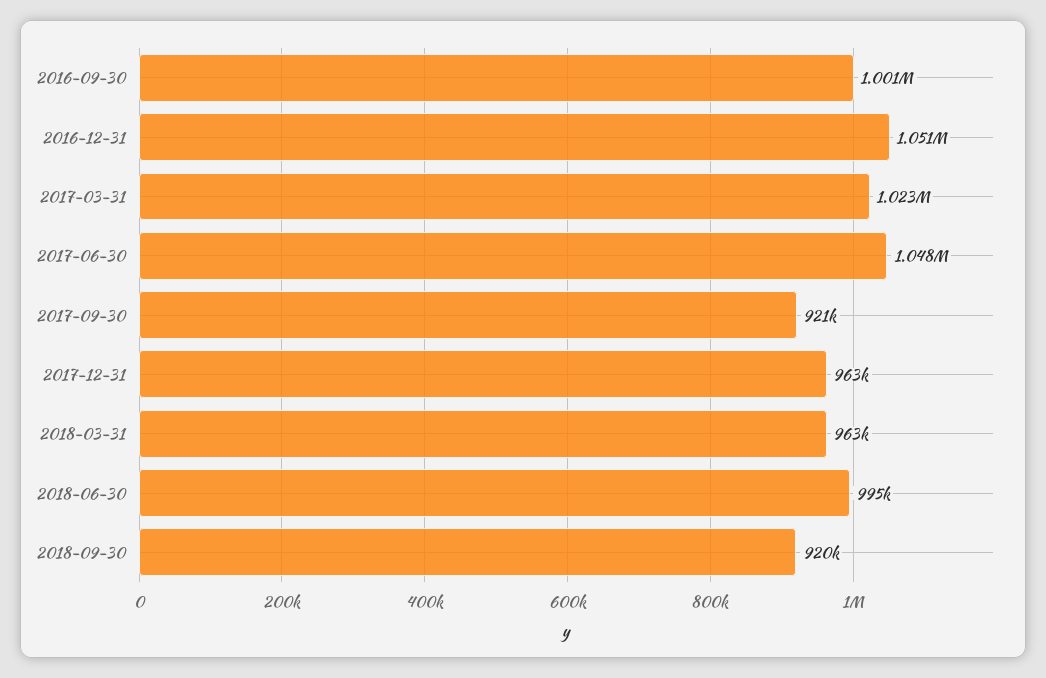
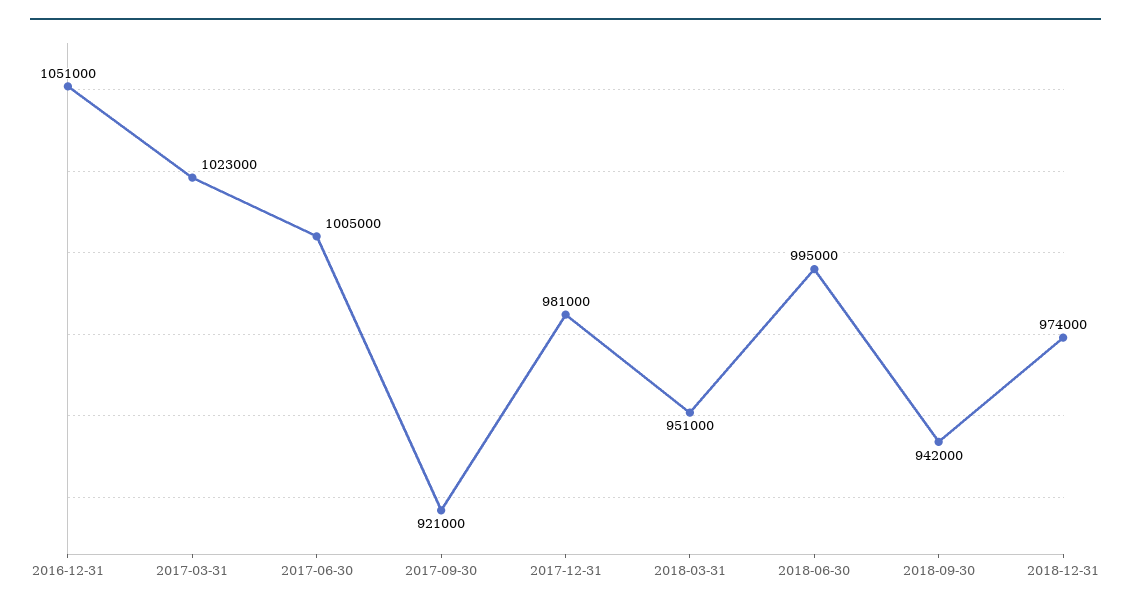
2016-09-30: 1001000 -> none
2017-06-30: 1048000 -> 1005000
2017-12-31: 963000 -> 981000
2018-03-31: 963000 -> 951000
2018-09-30: 920000 -> 942000
2018-12-31: none -> 974000

